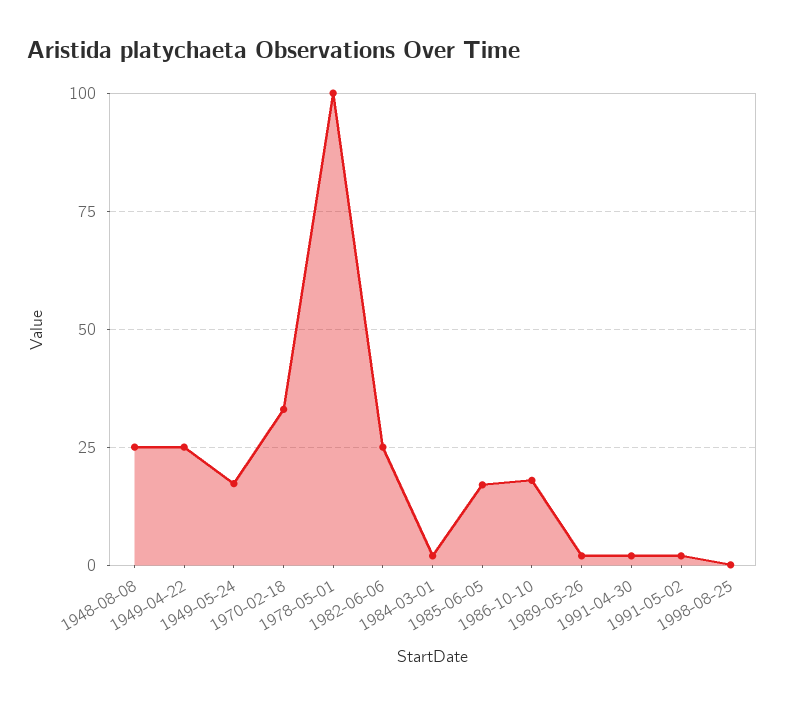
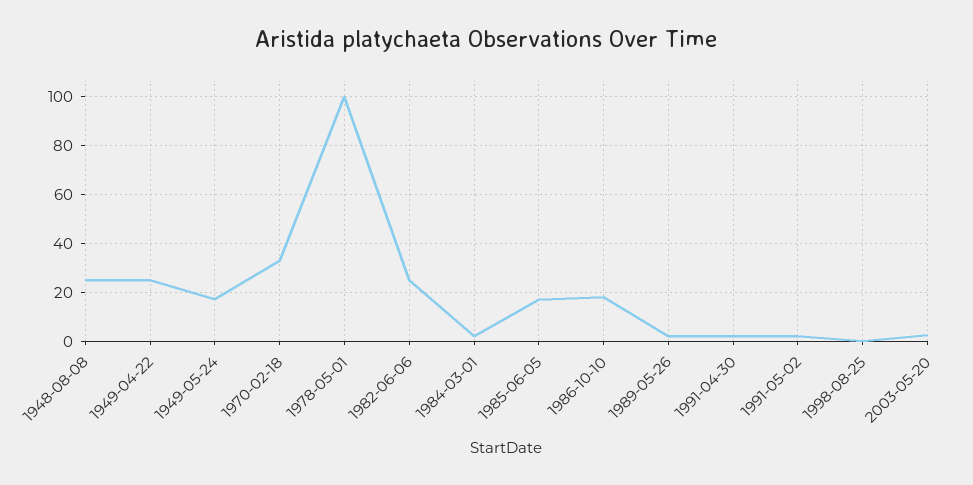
2003-05-20: none -> 2.5

